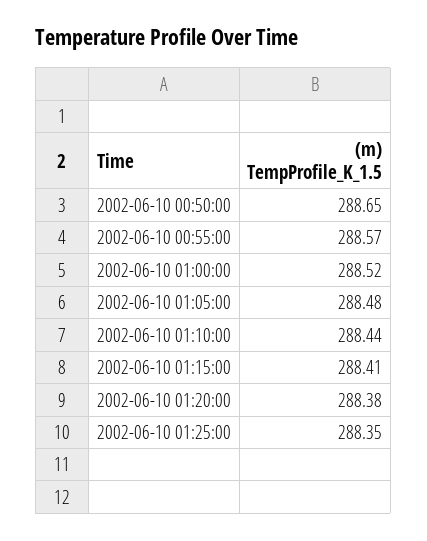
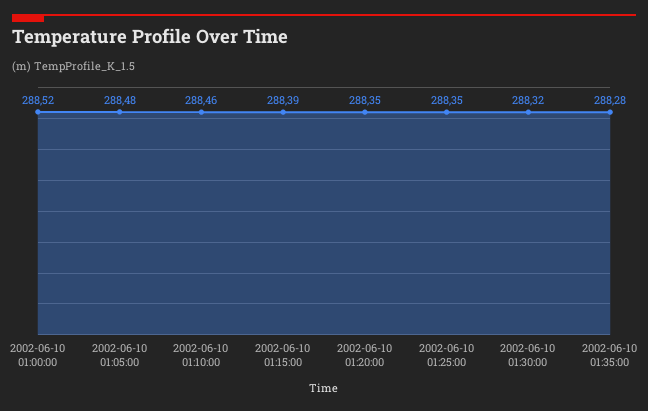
2002-06-10 00:50:00: 288.65 -> none
2002-06-10 00:55:00: 288.57 -> none
2002-06-10 01:10:00: 288.44 -> 288.46
2002-06-10 01:15:00: 288.41 -> 288.39
2002-06-10 01:20:00: 288.38 -> 288.35
2002-06-10 01:30:00: none -> 288.32
2002-06-10 01:35:00: none -> 288.28

